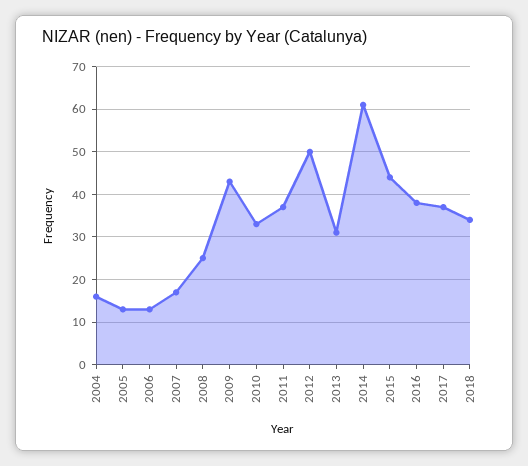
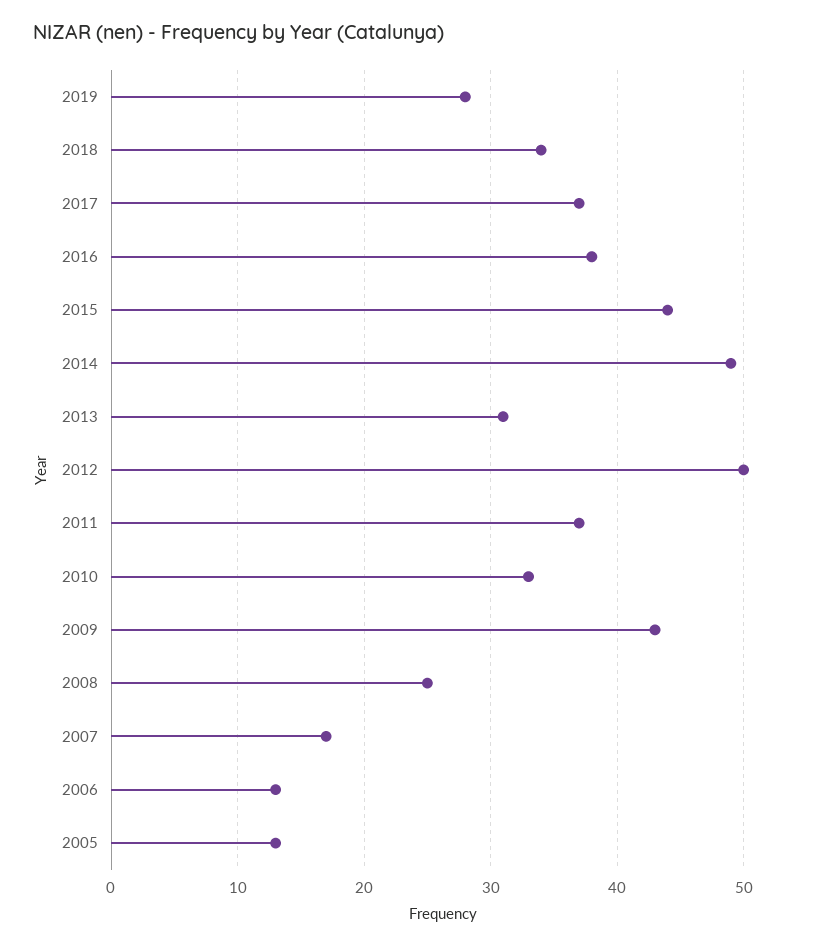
2004: 15 -> none
2014: 60 -> 49
2019: none -> 28

